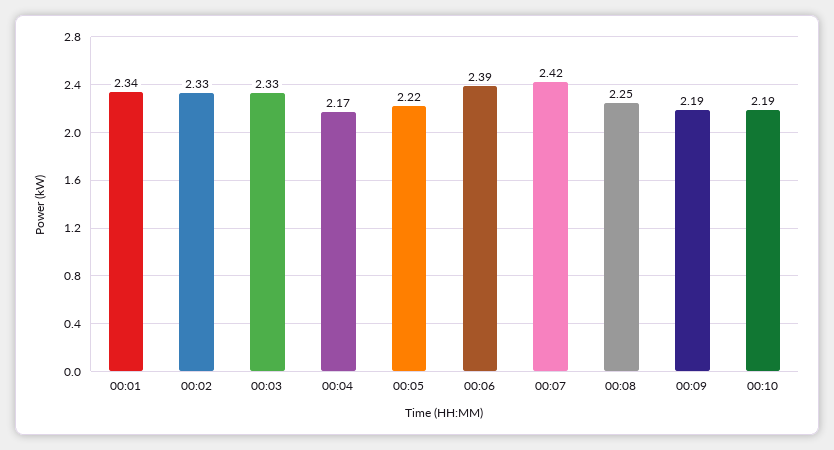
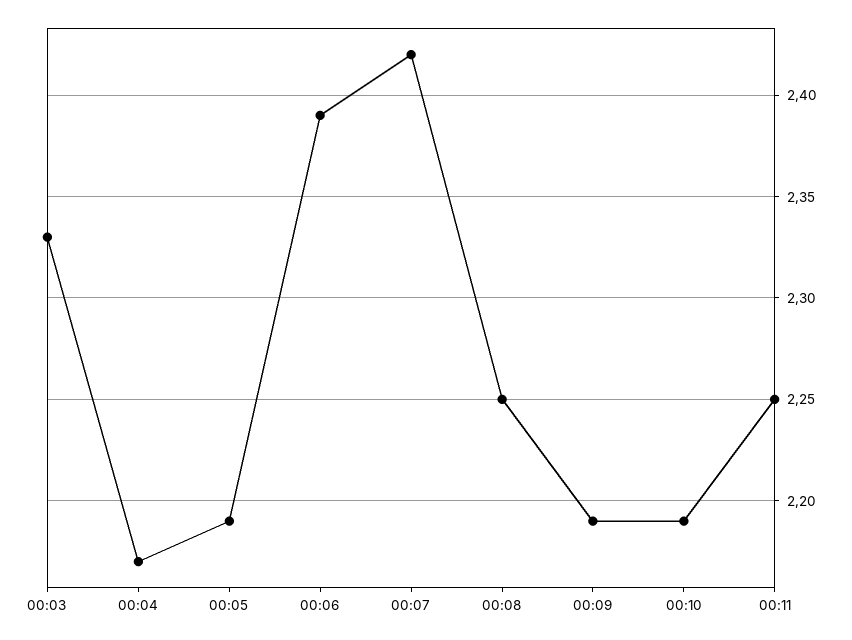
00:01: 2.34 -> none
00:02: 2.33 -> none
00:05: 2.22 -> 2.19
00:11: none -> 2.25

